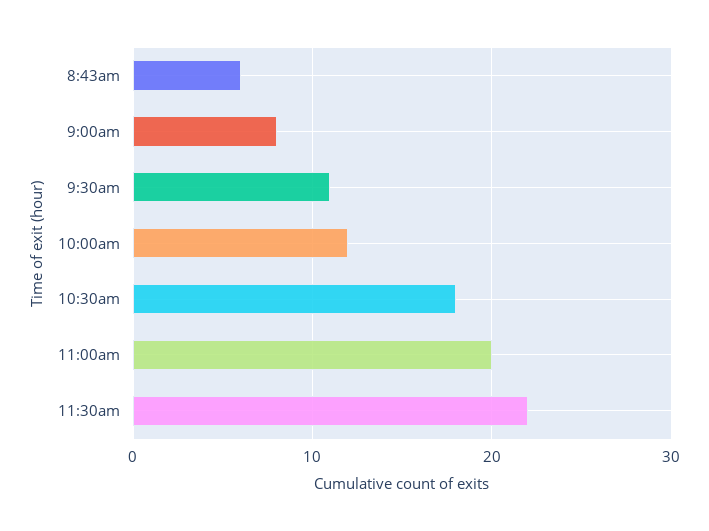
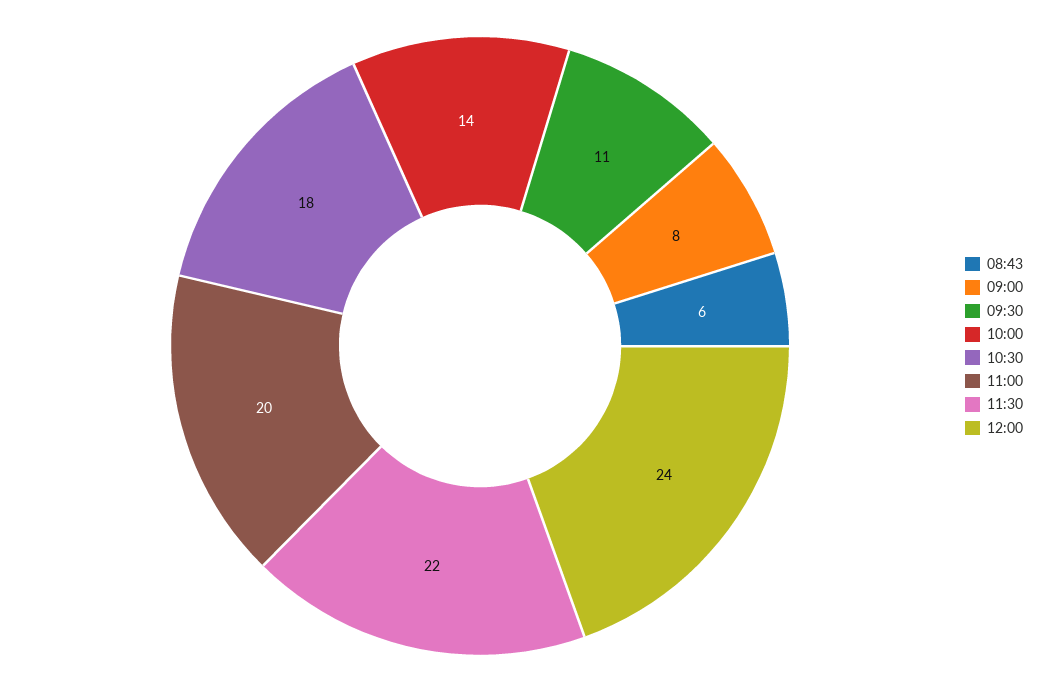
10:00am: 12 -> 14
12:00: none -> 24

